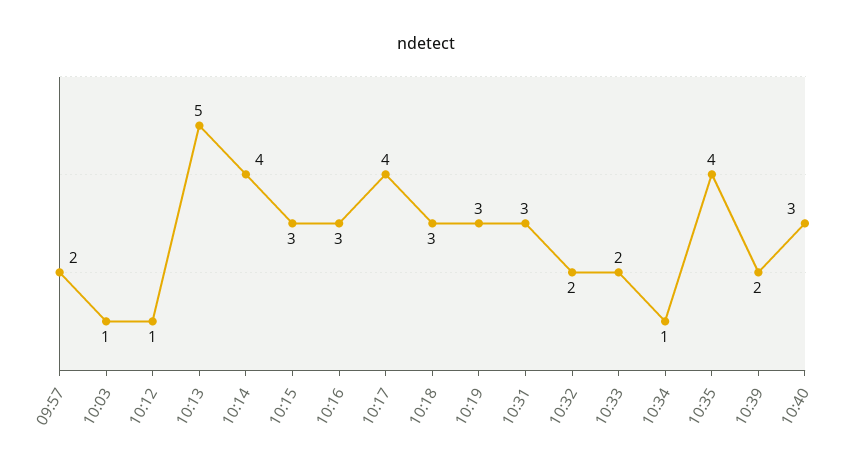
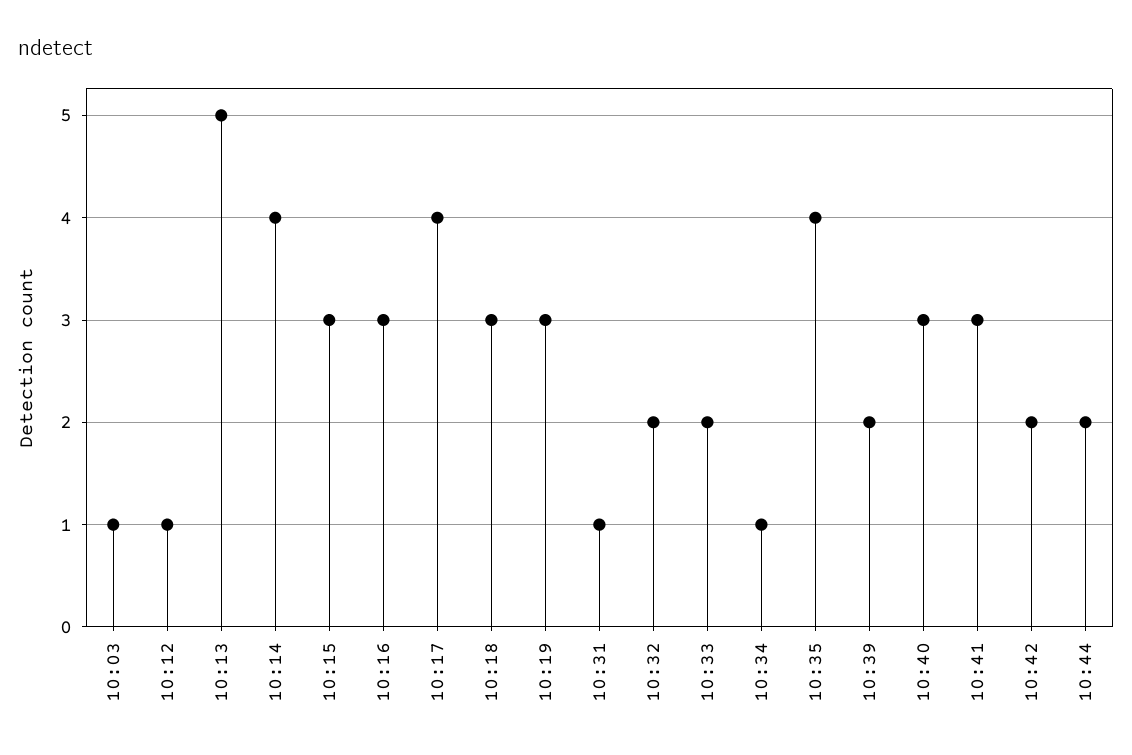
09:57: 2 -> none
10:31: 3 -> 1
10:41: none -> 3
10:42: none -> 2
10:44: none -> 2

